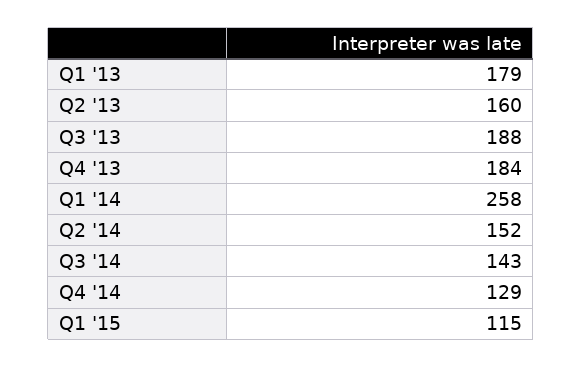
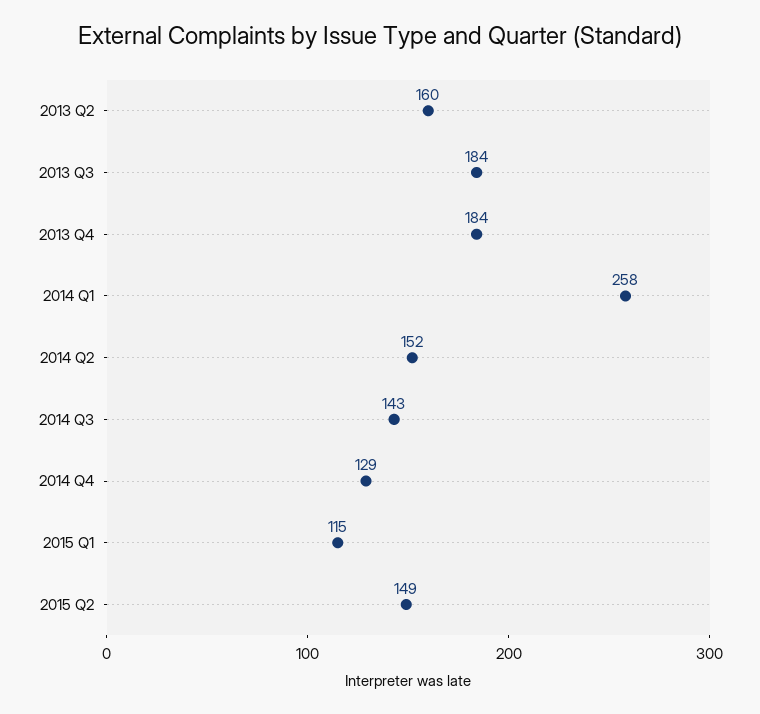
Q1 '13: 179 -> none
Q3 '13: 188 -> 184
2015 Q2: none -> 149

